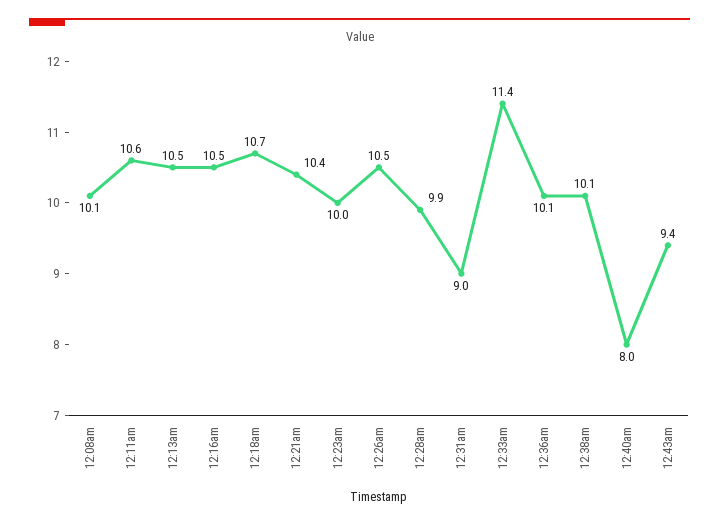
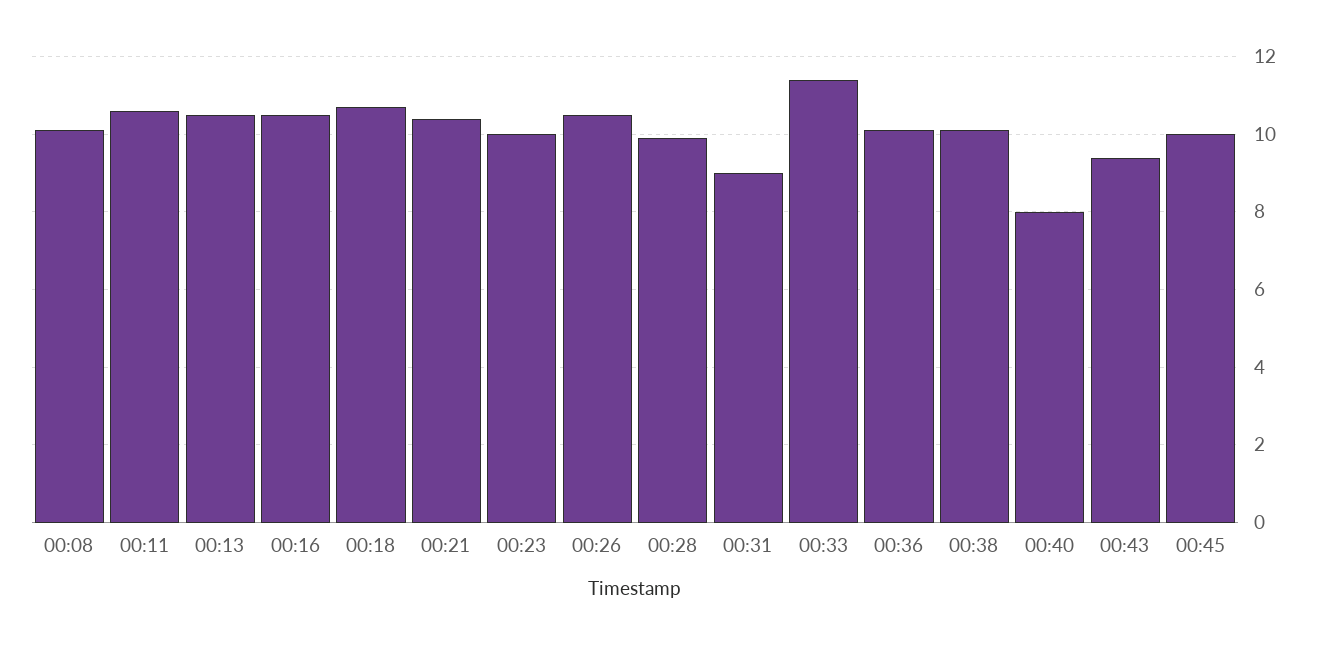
00:45: none -> 10

